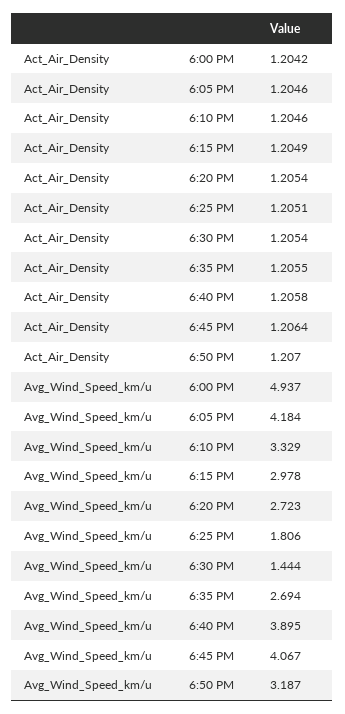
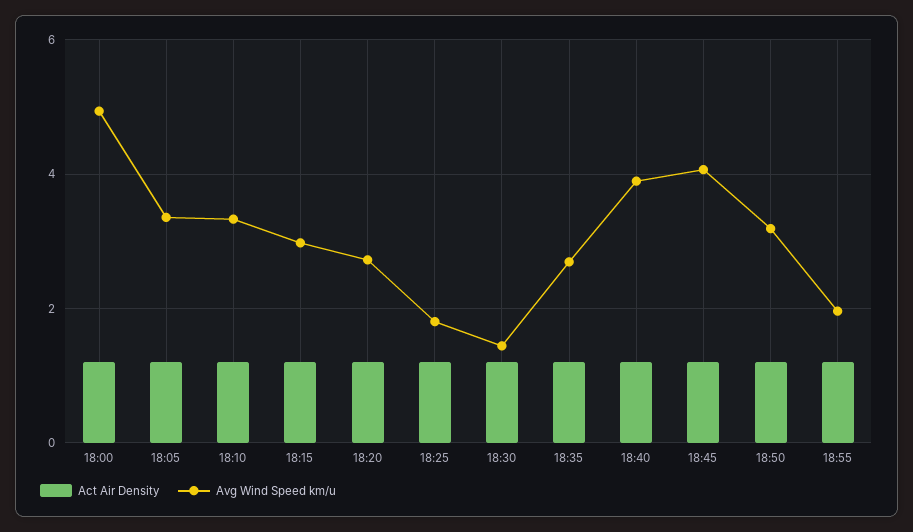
Avg_Wind_Speed_km/u, 6:05 PM: 4.184 -> 3.4
Act_Air_Density, 18:55: none -> 1.2
Avg_Wind_Speed_km/u, 18:55: none -> 2

